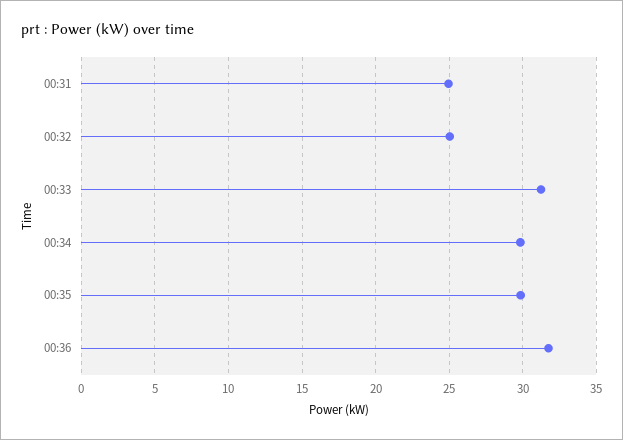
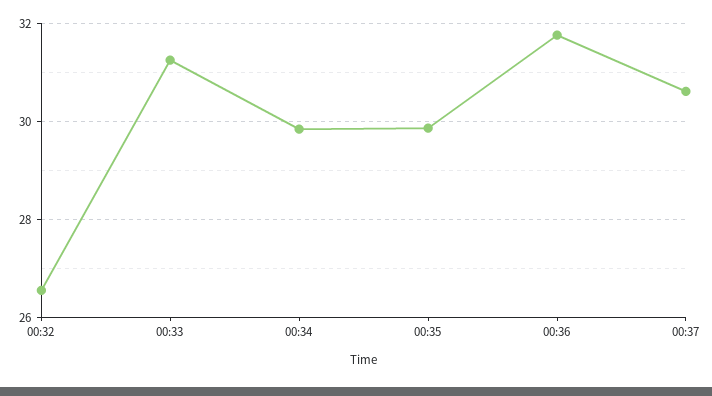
00:31: 25 -> none
00:32: 25 -> 26.6
00:37: none -> 30.6

